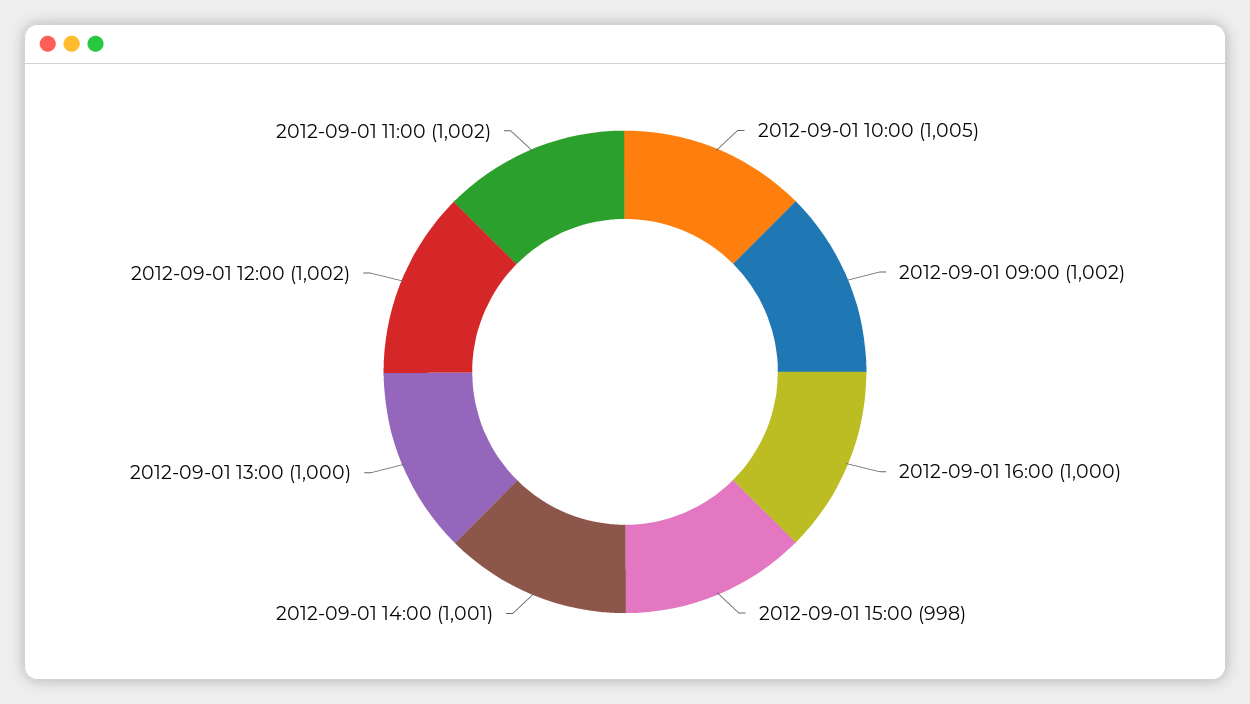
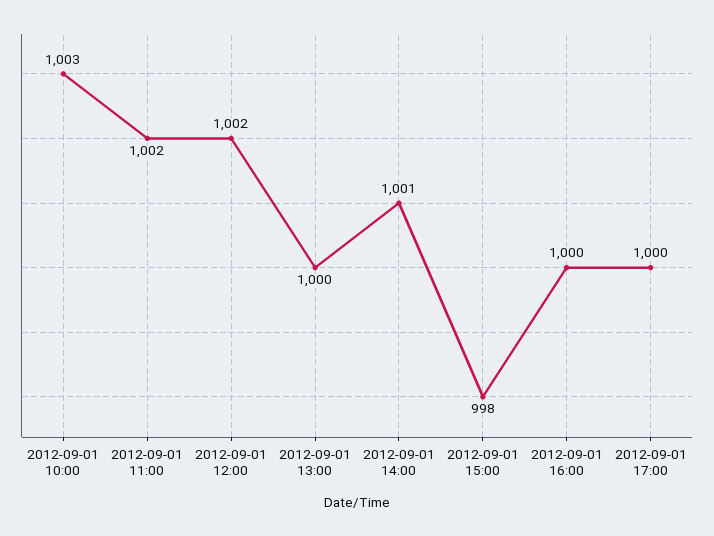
2012-09-01 10:00: 1005 -> 1003
2012-09-01 09:00: 1002 -> none
2012-09-01 17:00: none -> 1000

